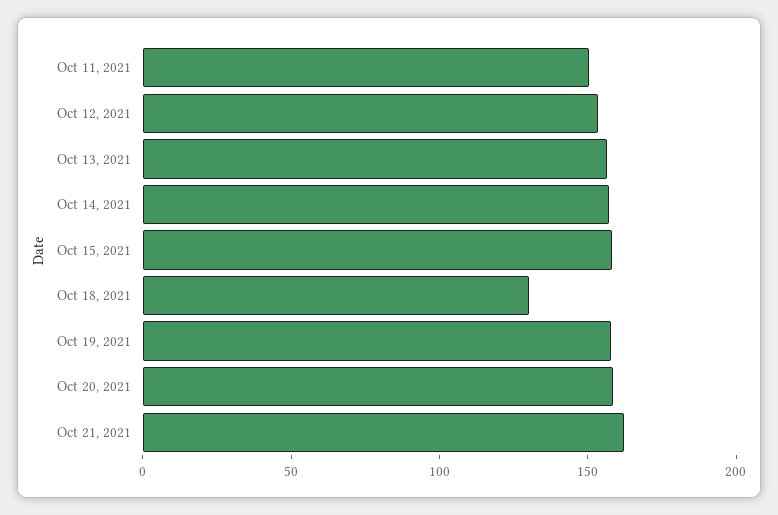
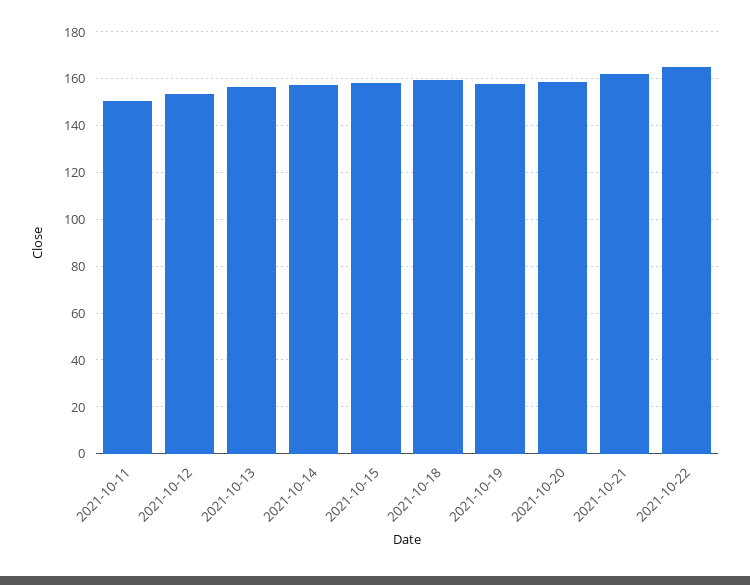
Oct 18, 2021: 130 -> 160
2021-10-22: none -> 165

